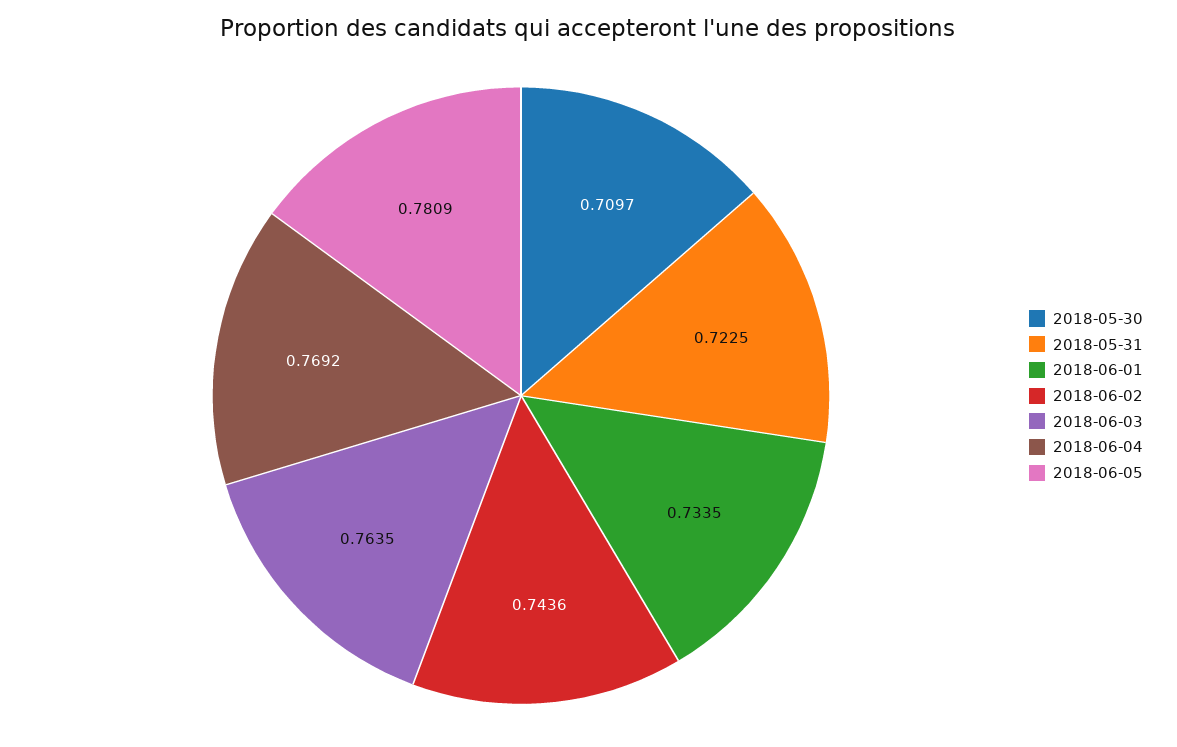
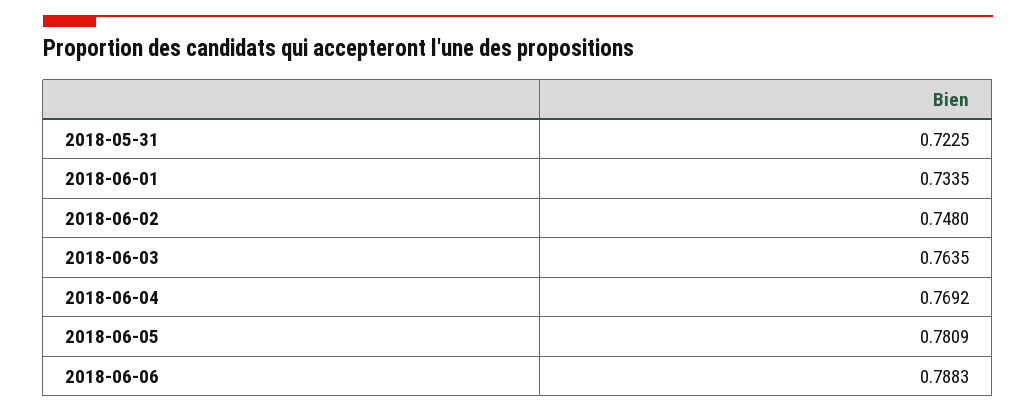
2018-05-30: 0.7097 -> none
2018-06-02: 0.7436 -> 0.748
2018-06-06: none -> 0.7883

